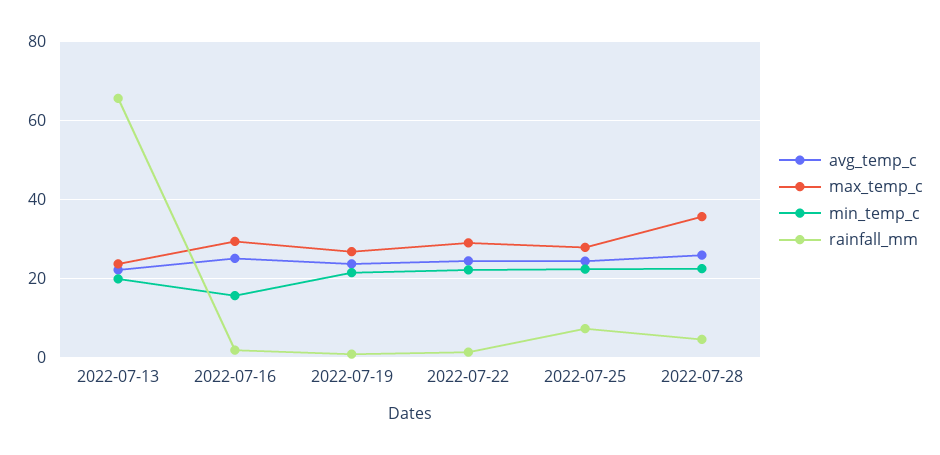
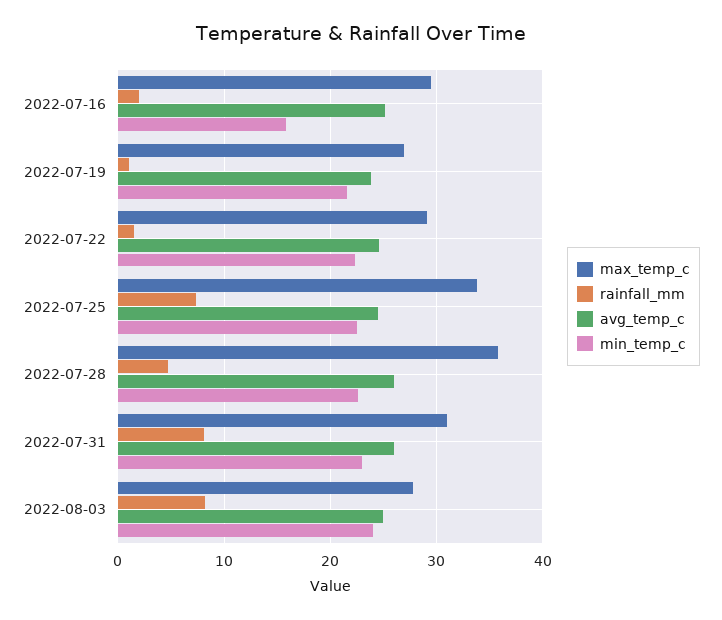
avg_temp_c, 2022-07-13: 22 -> none
max_temp_c, 2022-07-13: 24 -> none
min_temp_c, 2022-07-13: 20 -> none
rainfall_mm, 2022-07-13: 66 -> none
max_temp_c, 2022-07-25: 28 -> 34
max_temp_c, 2022-07-31: none -> 31
rainfall_mm, 2022-07-31: none -> 8
avg_temp_c, 2022-07-31: none -> 26
min_temp_c, 2022-07-31: none -> 23
max_temp_c, 2022-08-03: none -> 28
rainfall_mm, 2022-08-03: none -> 8
avg_temp_c, 2022-08-03: none -> 25
min_temp_c, 2022-08-03: none -> 24

